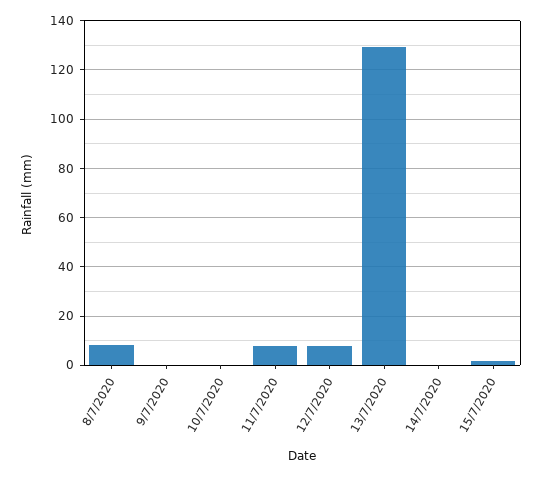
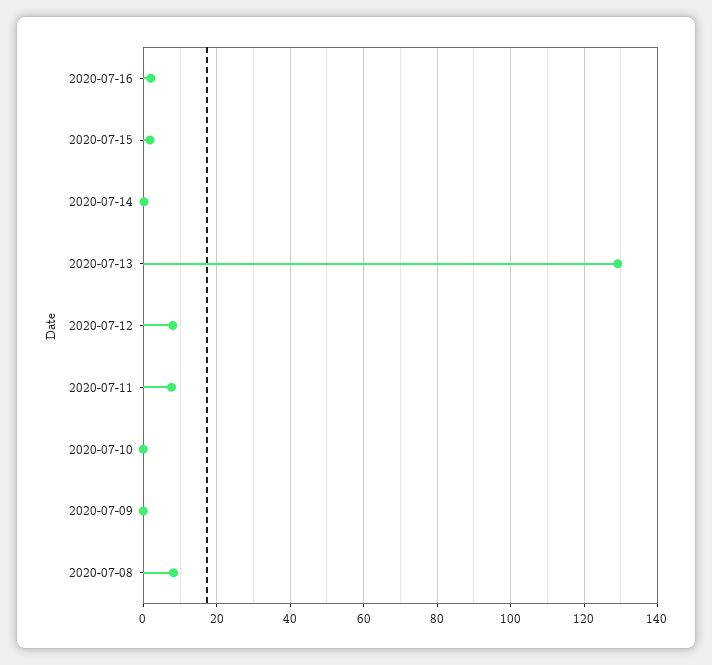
2020-07-16: none -> 2

